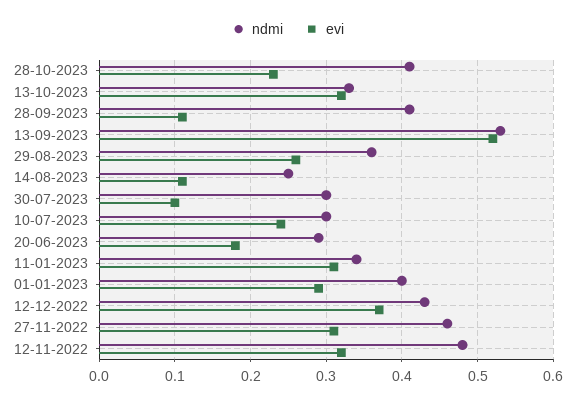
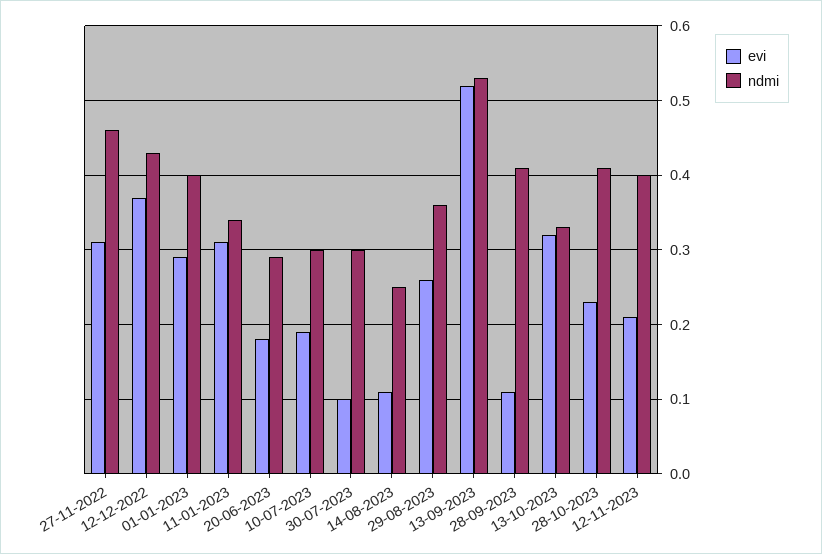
evi, 10-07-2023: 0.24 -> 0.19
ndmi, 12-11-2022: 0.48 -> none
evi, 12-11-2022: 0.32 -> none
evi, 12-11-2023: none -> 0.21
ndmi, 12-11-2023: none -> 0.4

